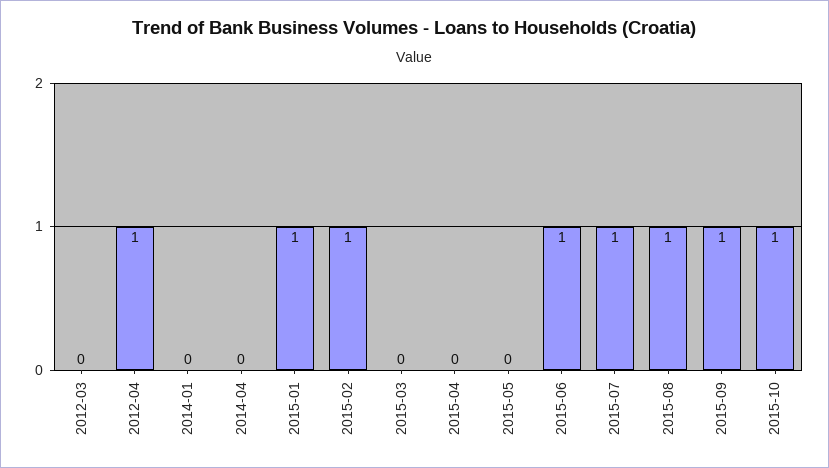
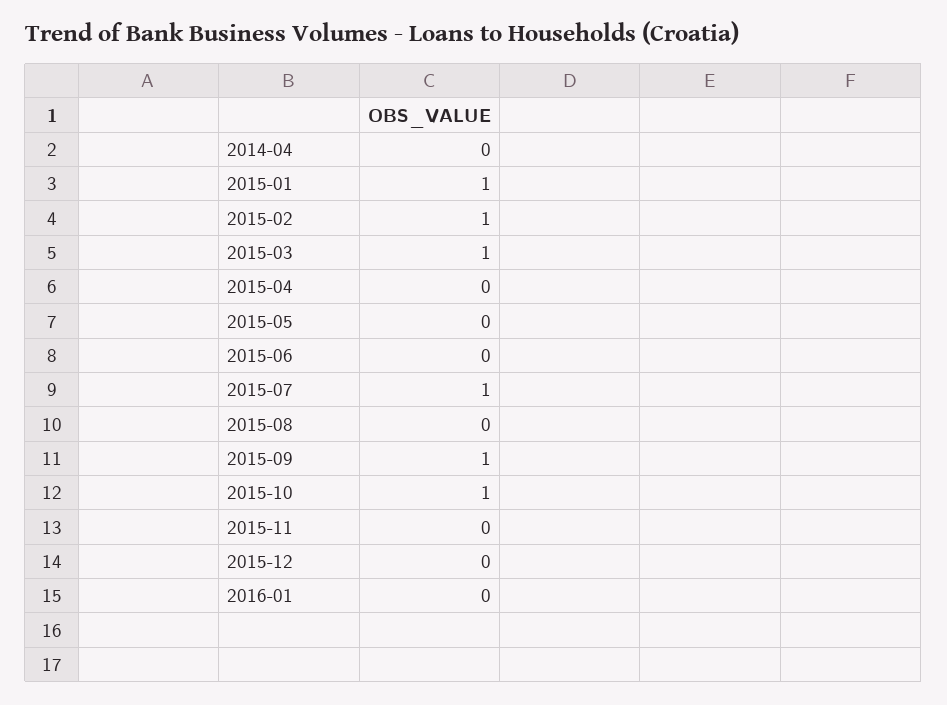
2012-03: 0 -> none
2012-04: 1 -> none
2014-01: 0 -> none
2015-03: 0 -> 1
2015-06: 1 -> 0
2015-08: 1 -> 0
2015-11: none -> 0
2015-12: none -> 0
2016-01: none -> 0

